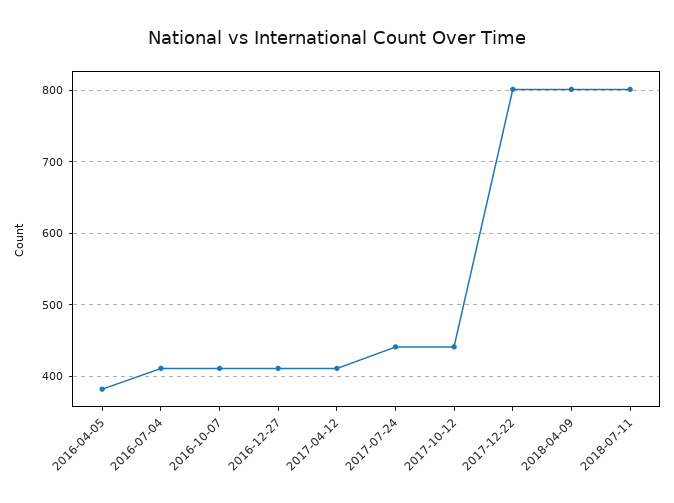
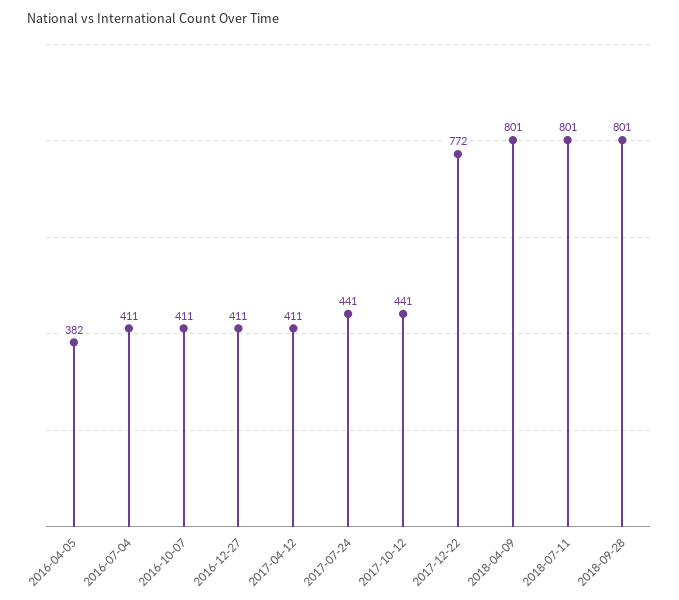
2017-12-22: 800 -> 772
2018-09-28: none -> 801

